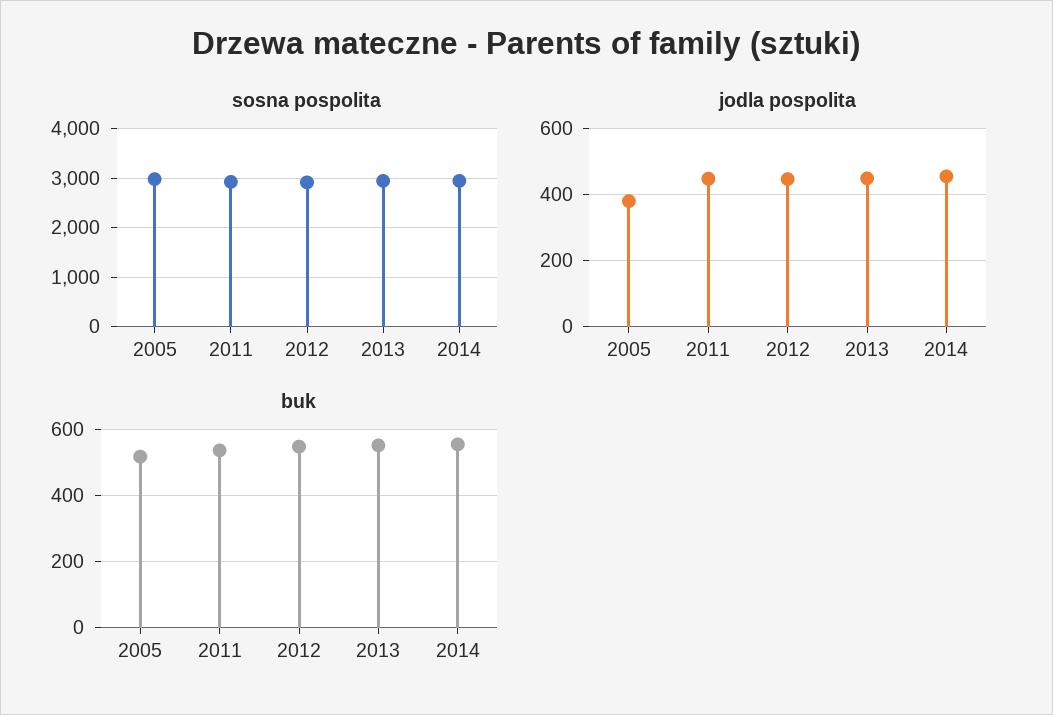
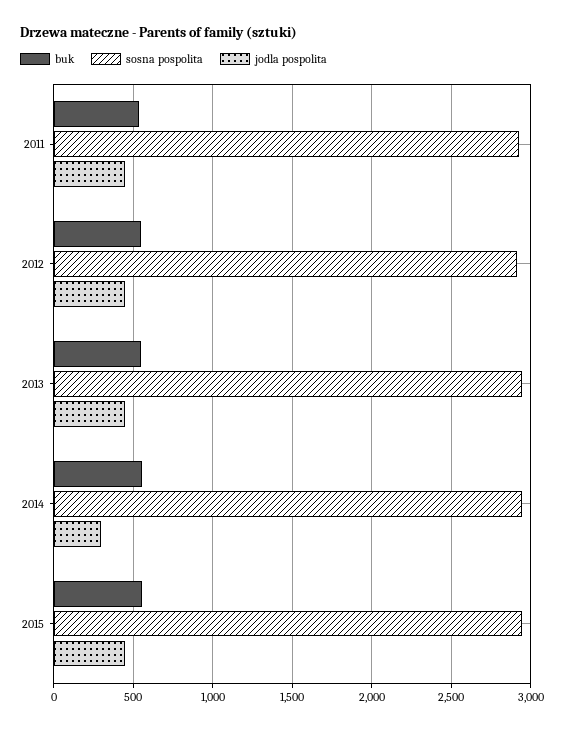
sosna pospolita, 2005: 3000 -> none
jodla pospolita, 2005: 380 -> none
jodla pospolita, 2014: 460 -> 300
buk, 2005: 520 -> none
buk, 2015: none -> 550
sosna pospolita, 2015: none -> 2950
jodla pospolita, 2015: none -> 450

